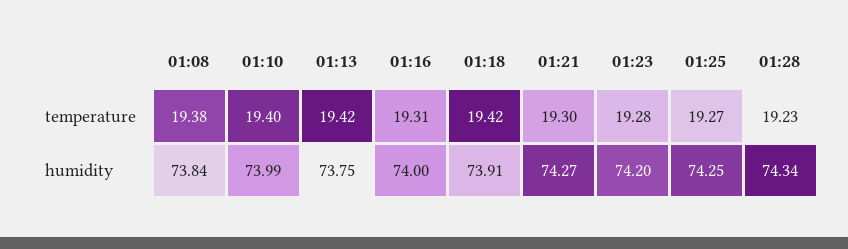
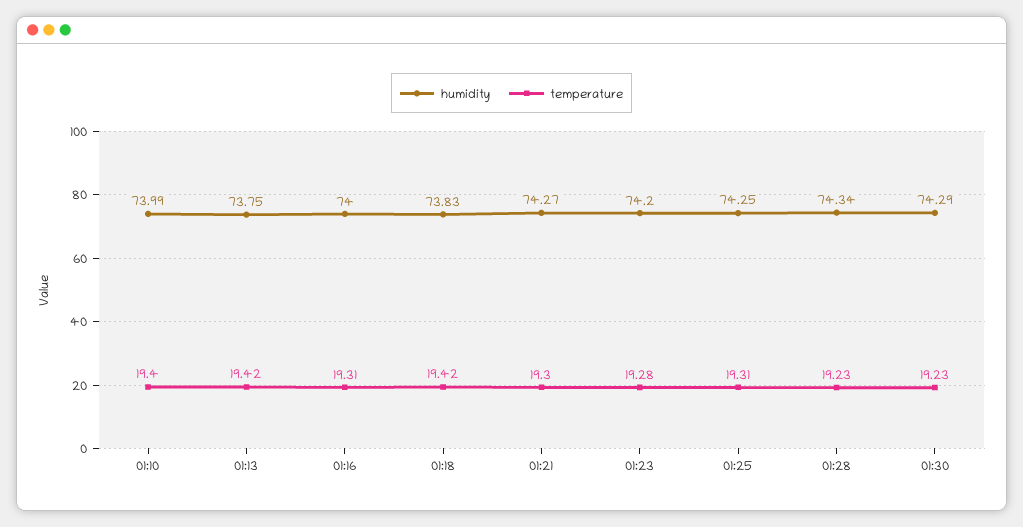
temperature, 01:08: 19.38 -> none
temperature, 01:25: 19.27 -> 19.31
humidity, 01:08: 73.84 -> none
humidity, 01:18: 73.91 -> 73.83
humidity, 01:30: none -> 74.29
temperature, 01:30: none -> 19.23

